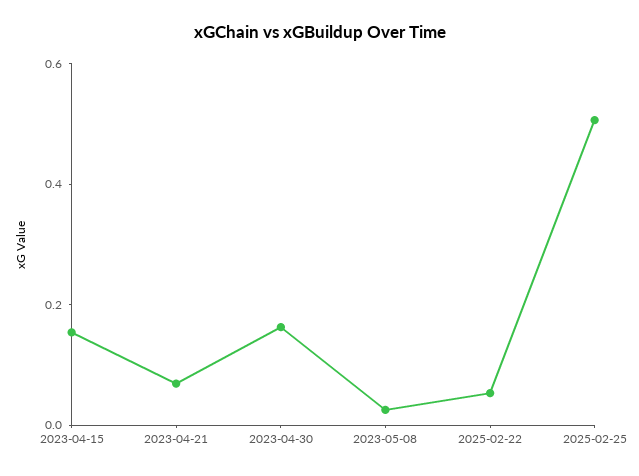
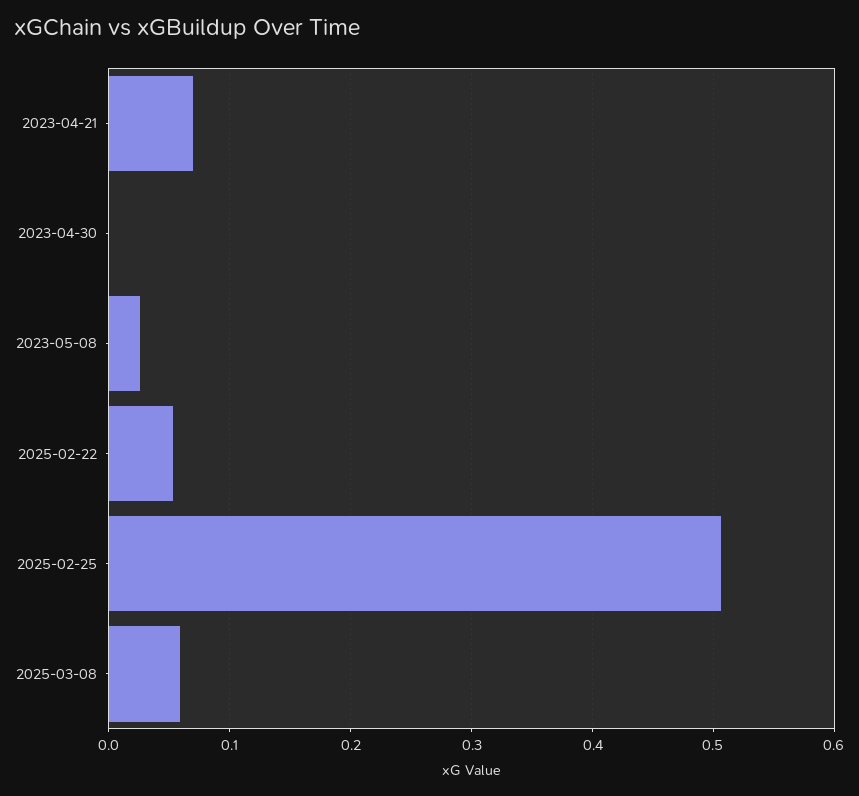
2023-04-15: 0.15 -> none
2023-04-30: 0.15 -> 0
2025-03-08: none -> 0.06

